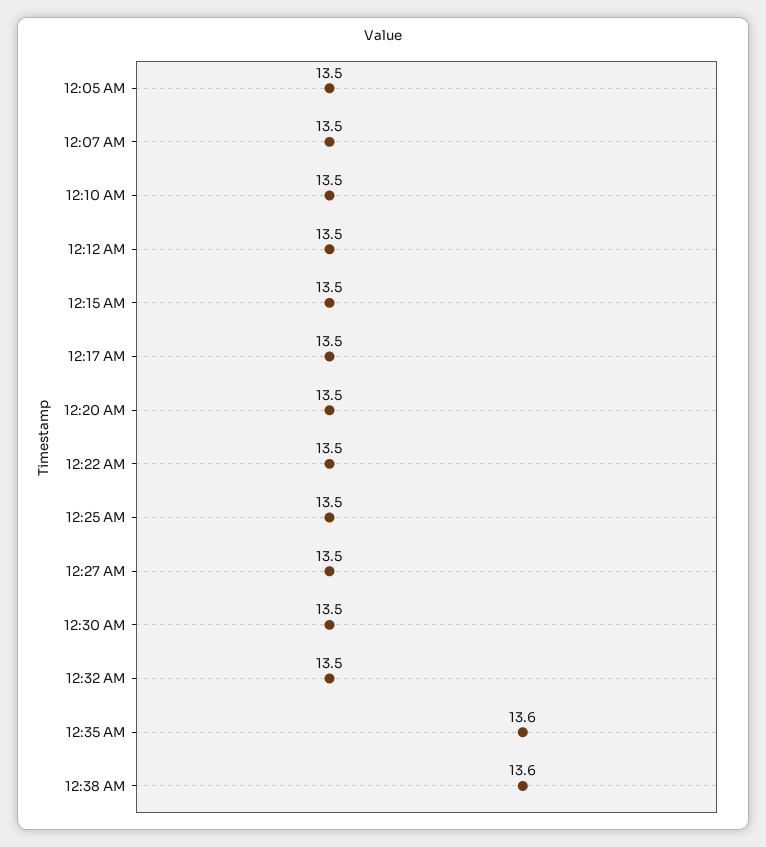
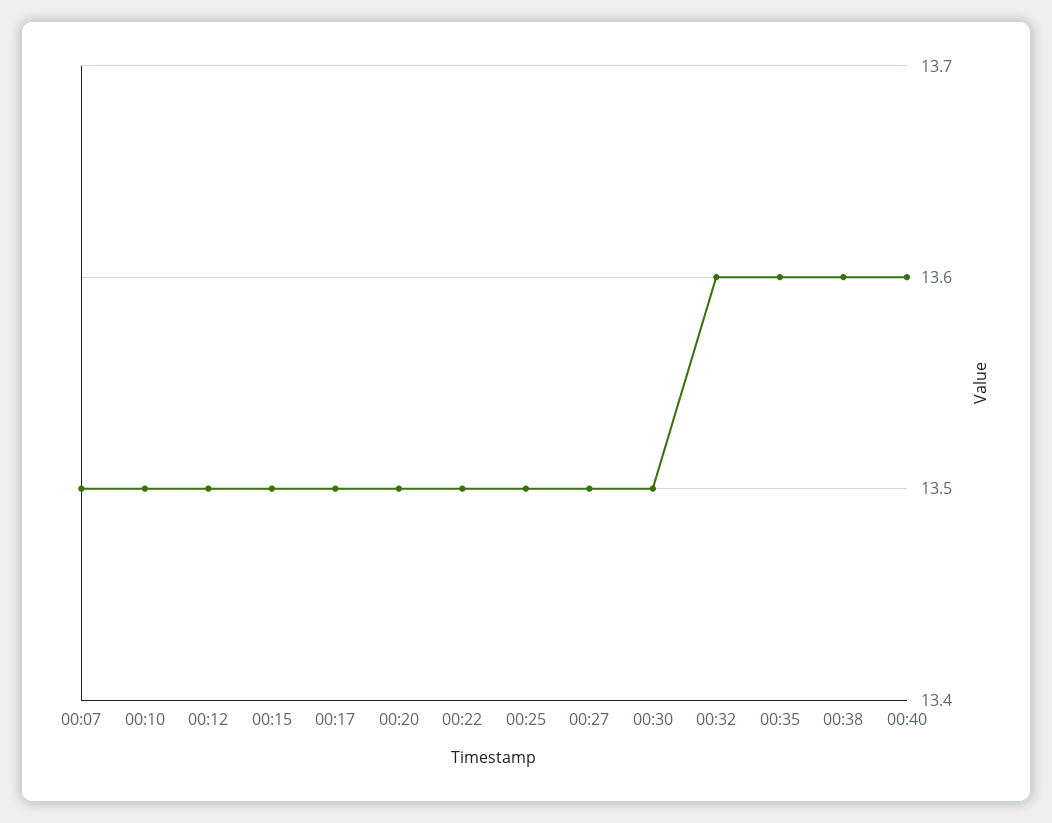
12:05 AM: 13.5 -> none
12:32 AM: 13.5 -> 13.6
00:40: none -> 13.6

